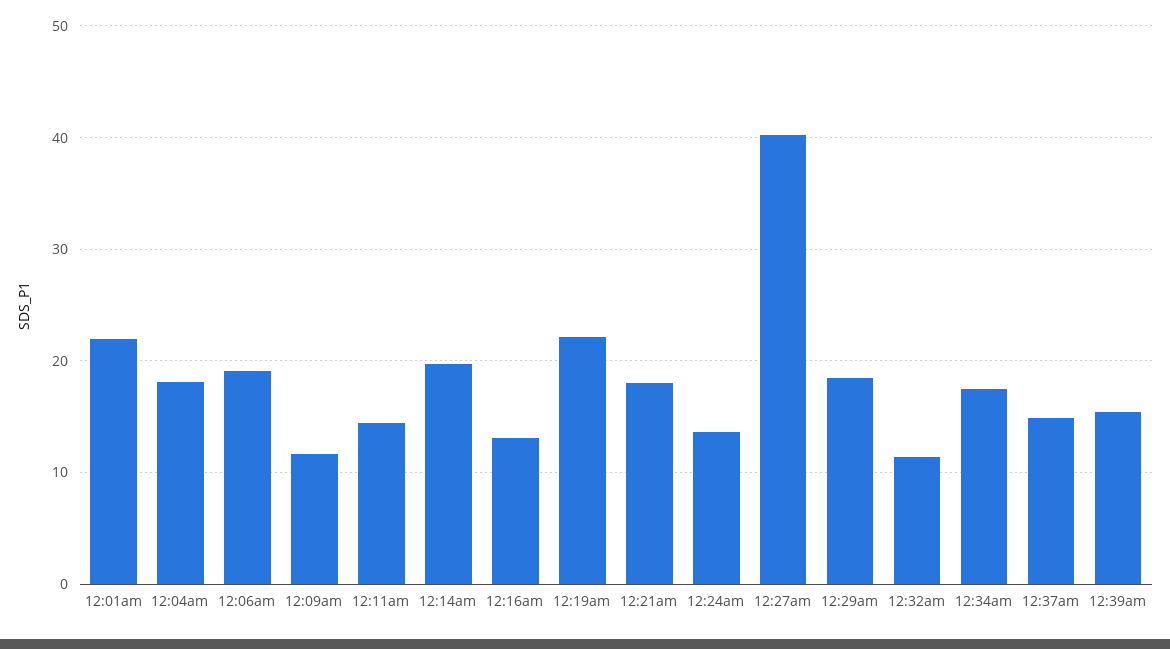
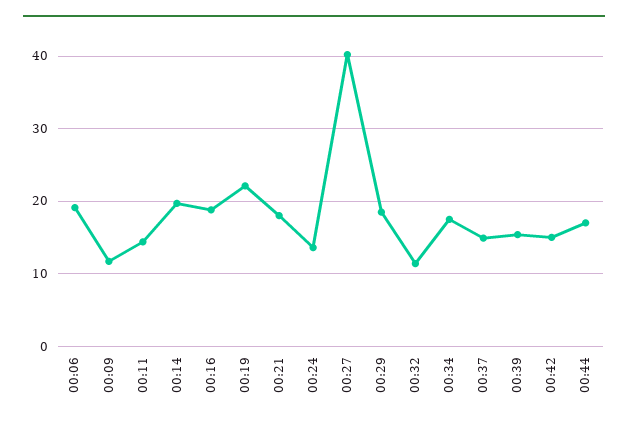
12:01am: 22 -> none
12:04am: 18 -> none
12:16am: 13 -> 19
00:42: none -> 15
00:44: none -> 17

